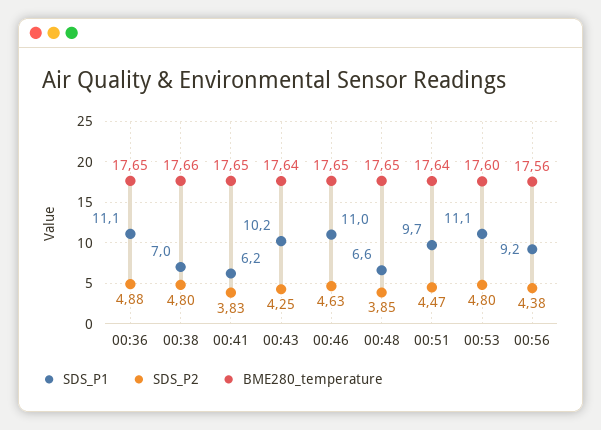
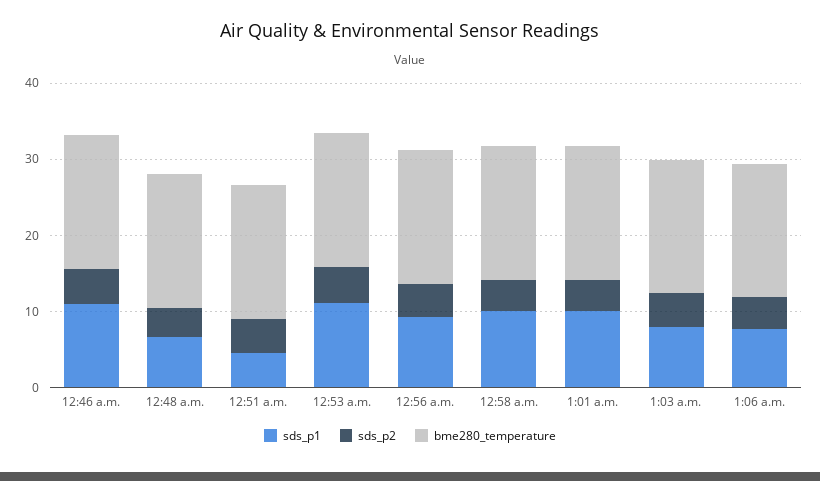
SDS_P1, 00:36: 11.1 -> none
SDS_P2, 00:36: 4.88 -> none
BME280_temperature, 00:36: 17.65 -> none
SDS_P1, 00:38: 7 -> none
SDS_P2, 00:38: 4.8 -> none
BME280_temperature, 00:38: 17.66 -> none
SDS_P1, 00:41: 6.2 -> none
SDS_P2, 00:41: 3.83 -> none
BME280_temperature, 00:41: 17.65 -> none
SDS_P1, 00:43: 10.2 -> none
SDS_P2, 00:43: 4.25 -> none
BME280_temperature, 00:43: 17.64 -> none
SDS_P1, 00:51: 9.7 -> 4
SDS_P1, 12:58 a.m.: none -> 10
SDS_P2, 12:58 a.m.: none -> 4
BME280_temperature, 12:58 a.m.: none -> 18
SDS_P1, 1:01 a.m.: none -> 10
SDS_P2, 1:01 a.m.: none -> 4
BME280_temperature, 1:01 a.m.: none -> 18
SDS_P1, 1:03 a.m.: none -> 8
SDS_P2, 1:03 a.m.: none -> 4
BME280_temperature, 1:03 a.m.: none -> 18
SDS_P1, 1:06 a.m.: none -> 8
SDS_P2, 1:06 a.m.: none -> 4
BME280_temperature, 1:06 a.m.: none -> 18

